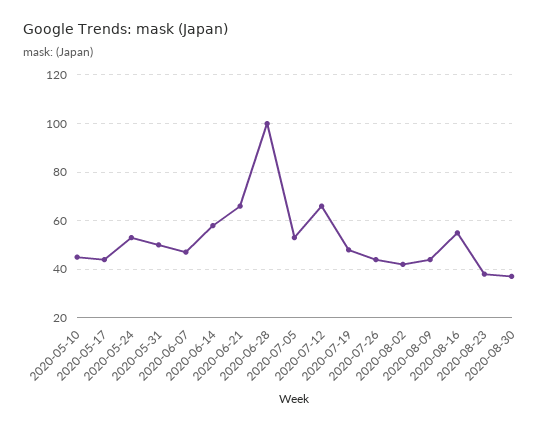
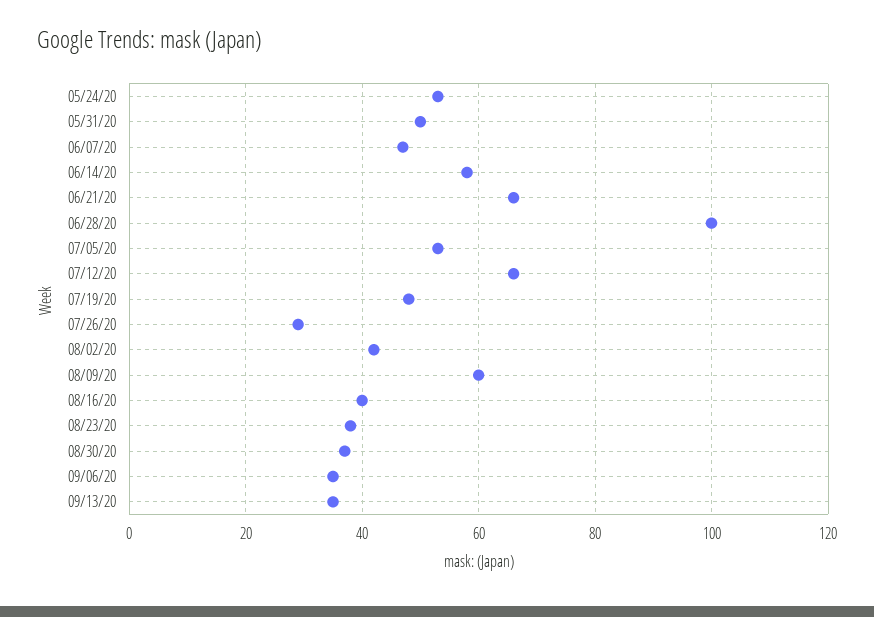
2020-05-10: 45 -> none
2020-05-17: 45 -> none
2020-07-26: 45 -> 30
2020-08-09: 45 -> 60
2020-08-16: 55 -> 40
09/06/20: none -> 35
09/13/20: none -> 35

